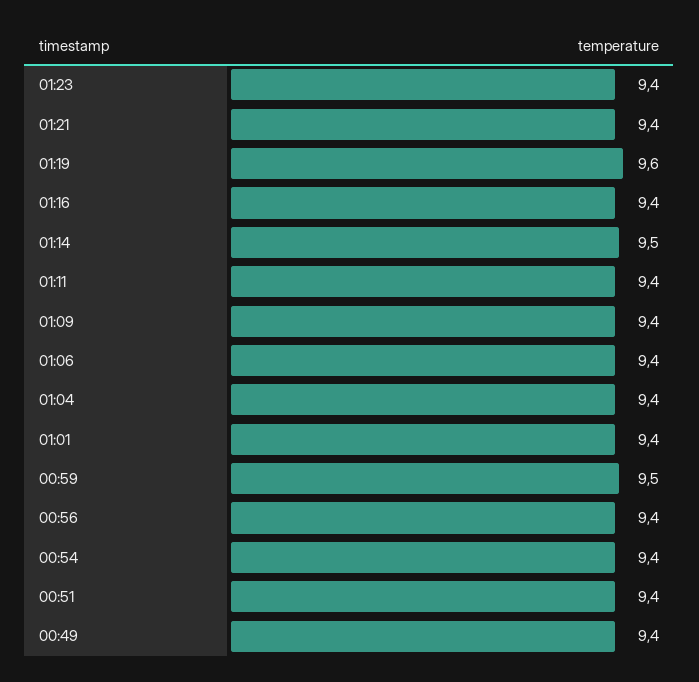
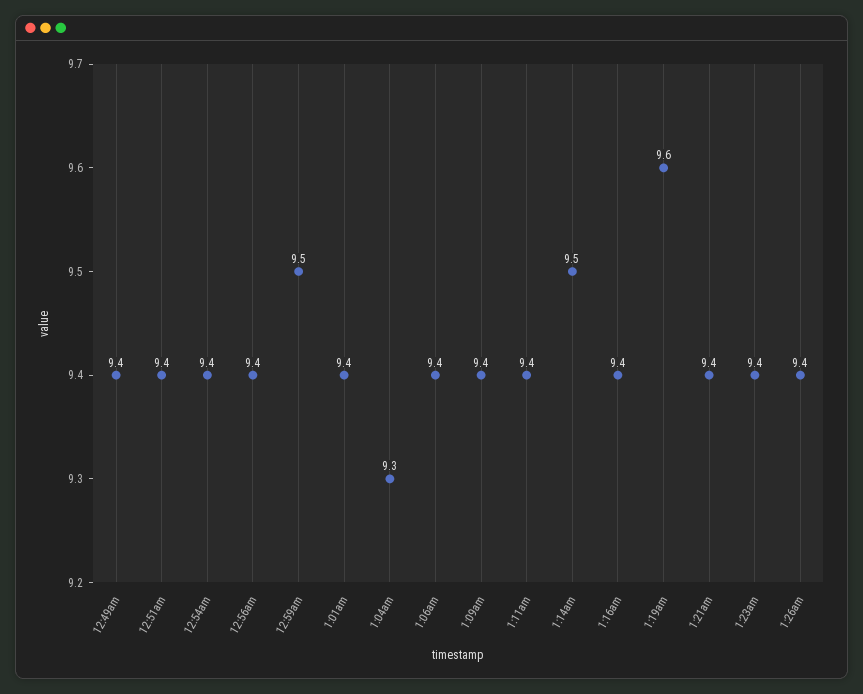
01:04: 9.4 -> 9.3
1:26am: none -> 9.4

